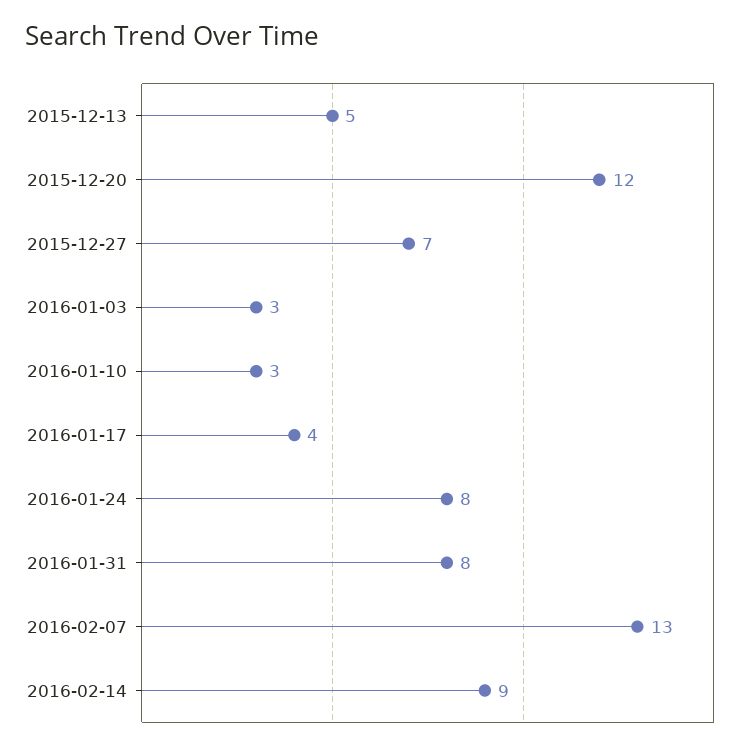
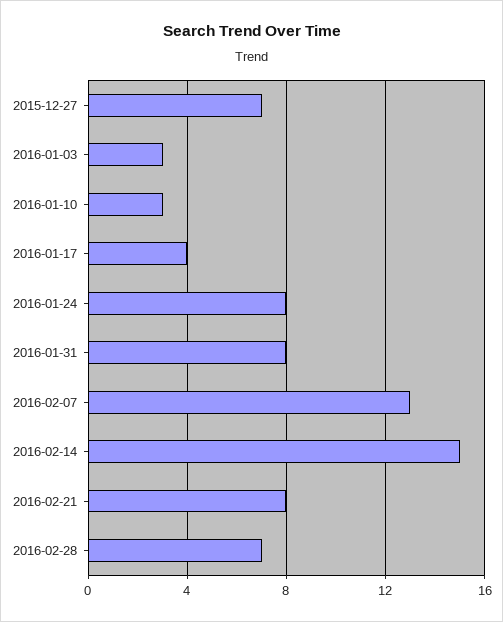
2015-12-13: 5 -> none
2015-12-20: 12 -> none
2016-02-14: 9 -> 15
2016-02-21: none -> 8
2016-02-28: none -> 7

